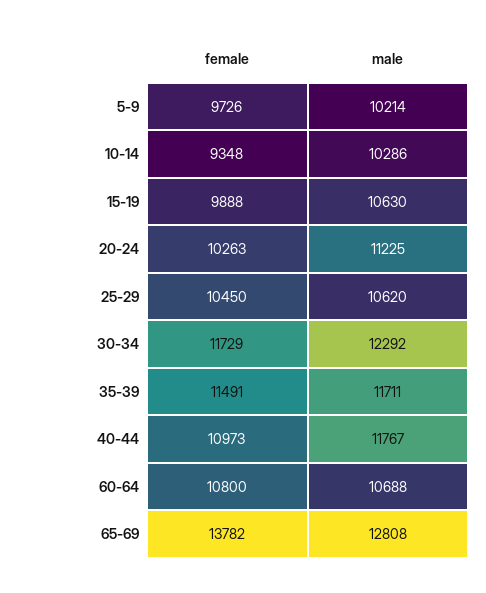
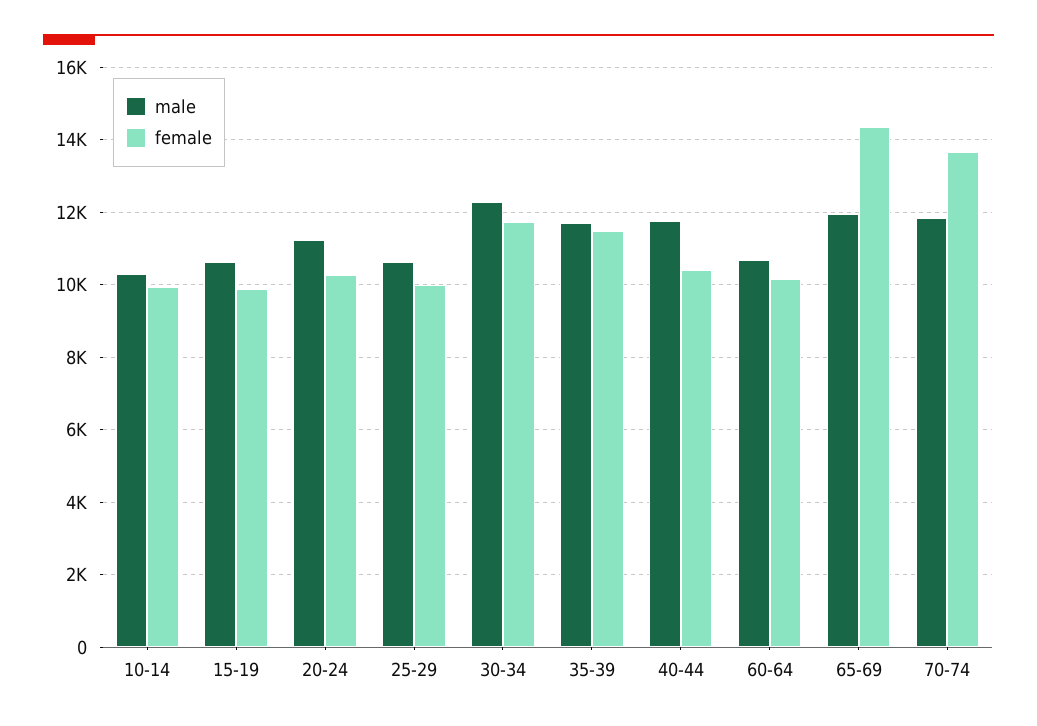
female, 5-9: 9726 -> none
male, 5-9: 10214 -> none
female, 10-14: 9348 -> 10000
female, 25-29: 10450 -> 10000
female, 40-44: 10973 -> 10400
female, 60-64: 10800 -> 10200
female, 65-69: 13782 -> 14400
male, 65-69: 12808 -> 12000
male, 70-74: none -> 11800
female, 70-74: none -> 13600

